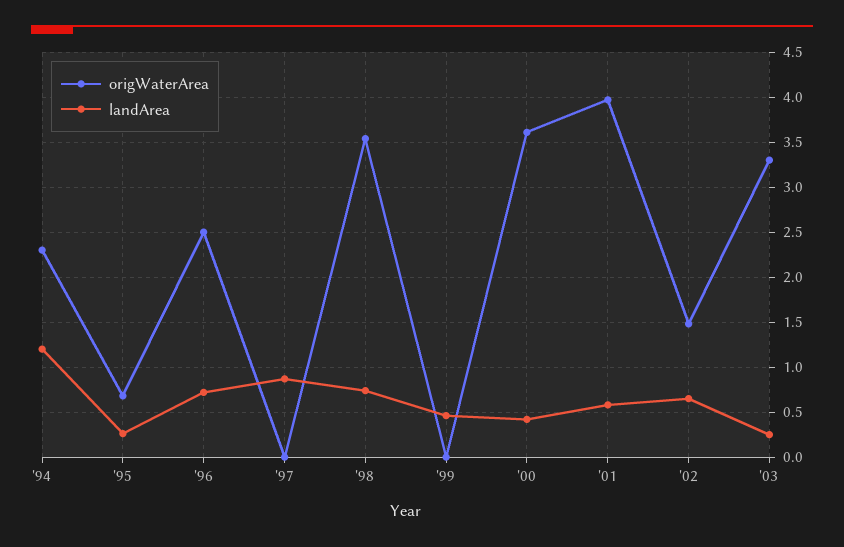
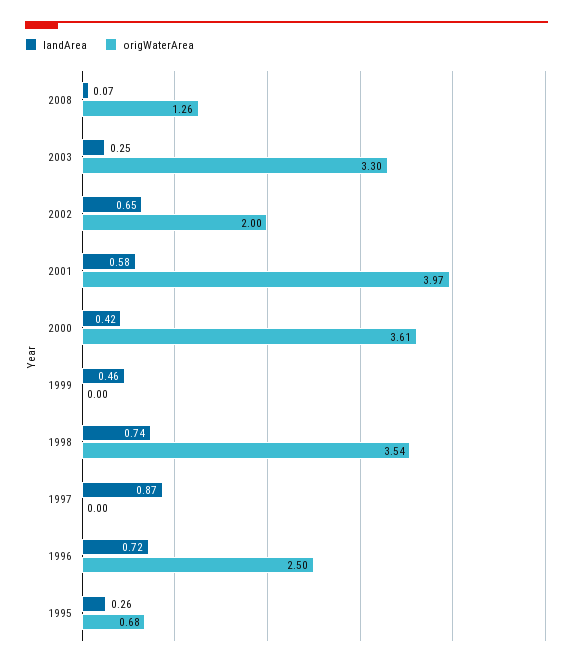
origWaterArea, '94: 2.3 -> none
landArea, '94: 1.2 -> none
origWaterArea, '02: 1.5 -> 2
landArea, 2008: none -> 0.07
origWaterArea, 2008: none -> 1.26

